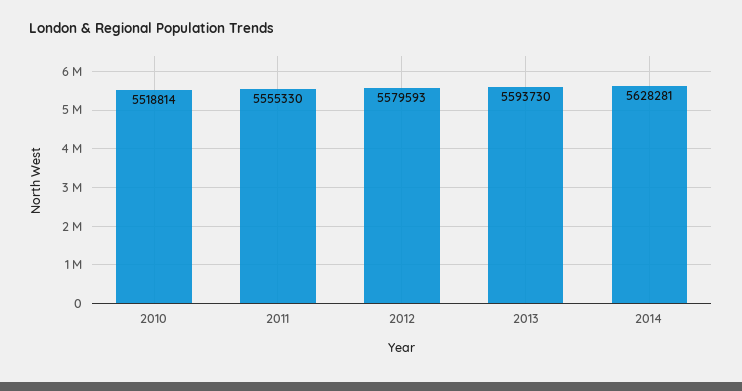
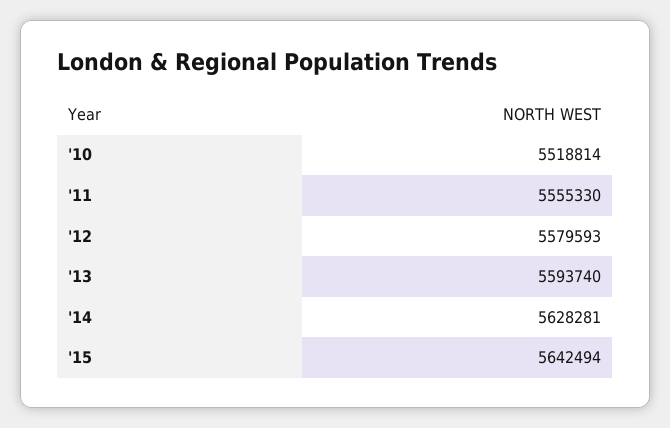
2013: 5593730 -> 5593740
'15: none -> 5642494

